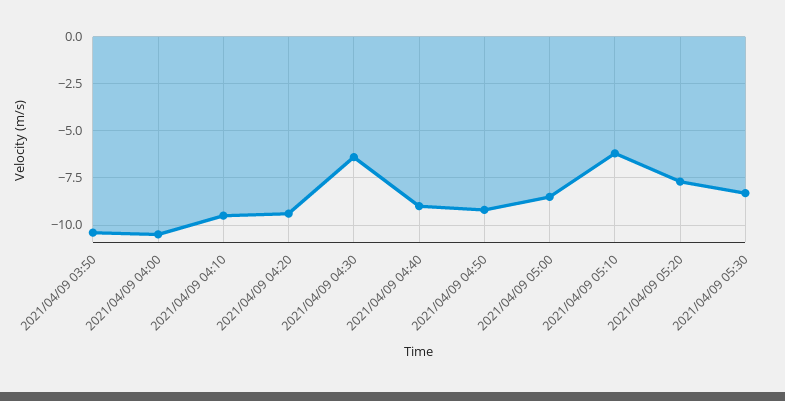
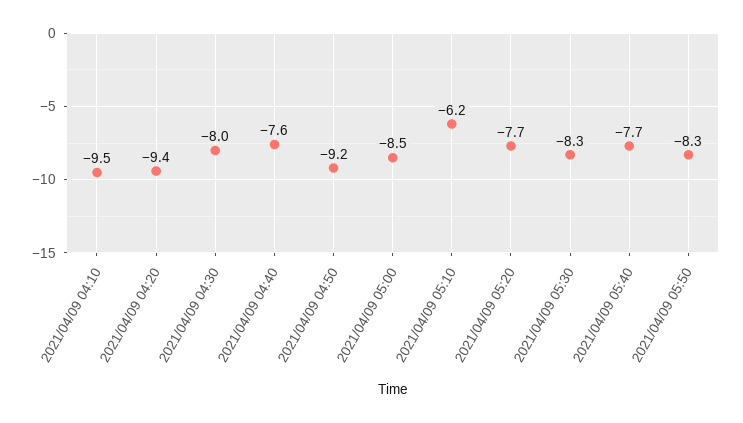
2021/04/09 03:50: -10.5 -> none
2021/04/09 04:00: -10.5 -> none
2021/04/09 04:30: -6.5 -> -8
2021/04/09 04:40: -9 -> -7.6
2021/04/09 05:40: none -> -7.7
2021/04/09 05:50: none -> -8.3

